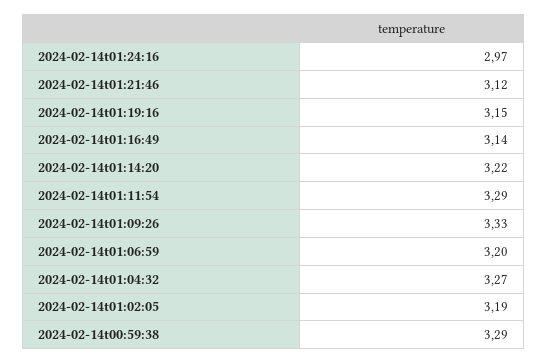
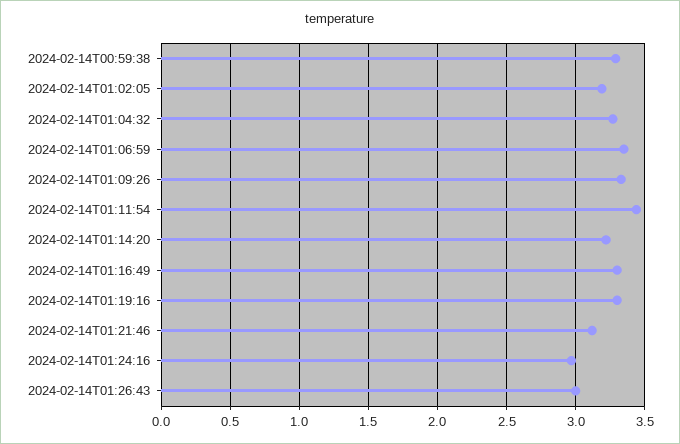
2024-02-14t01:19:16: 3.15 -> 3.3
2024-02-14t01:16:49: 3.14 -> 3.3
2024-02-14t01:11:54: 3.29 -> 3.45
2024-02-14t01:06:59: 3.2 -> 3.35
2024-02-14T01:26:43: none -> 3

